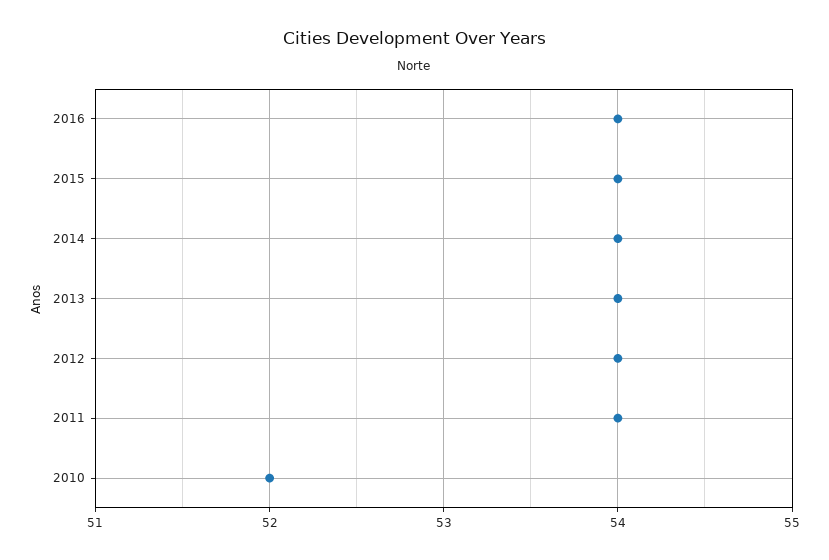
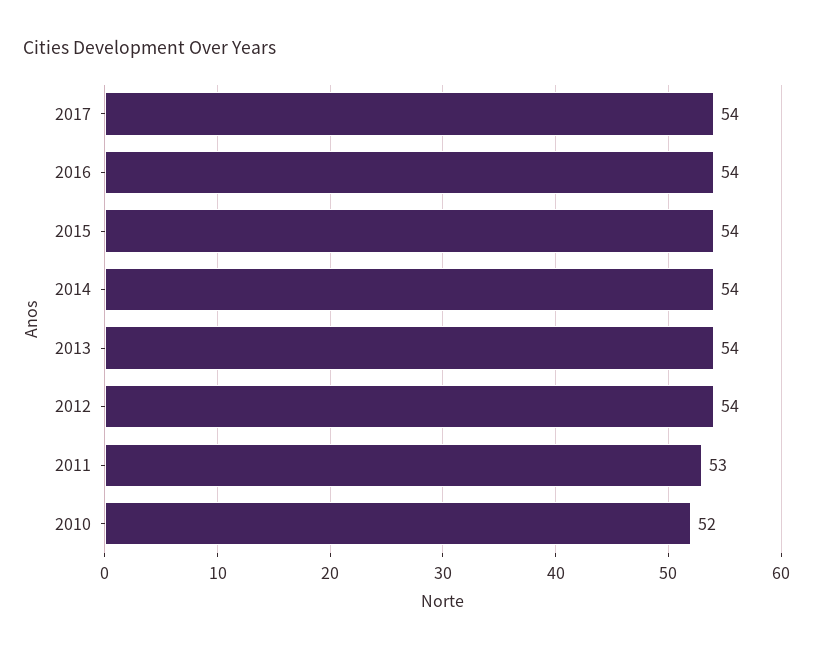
2011: 54 -> 53
2017: none -> 54

